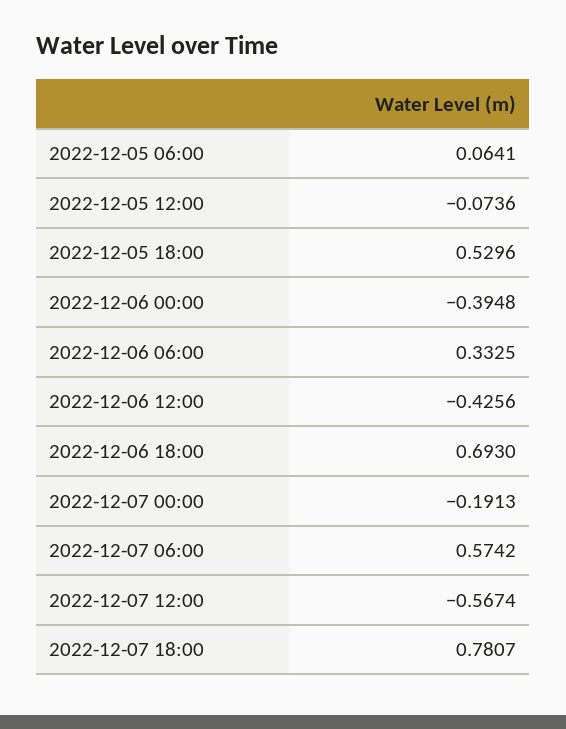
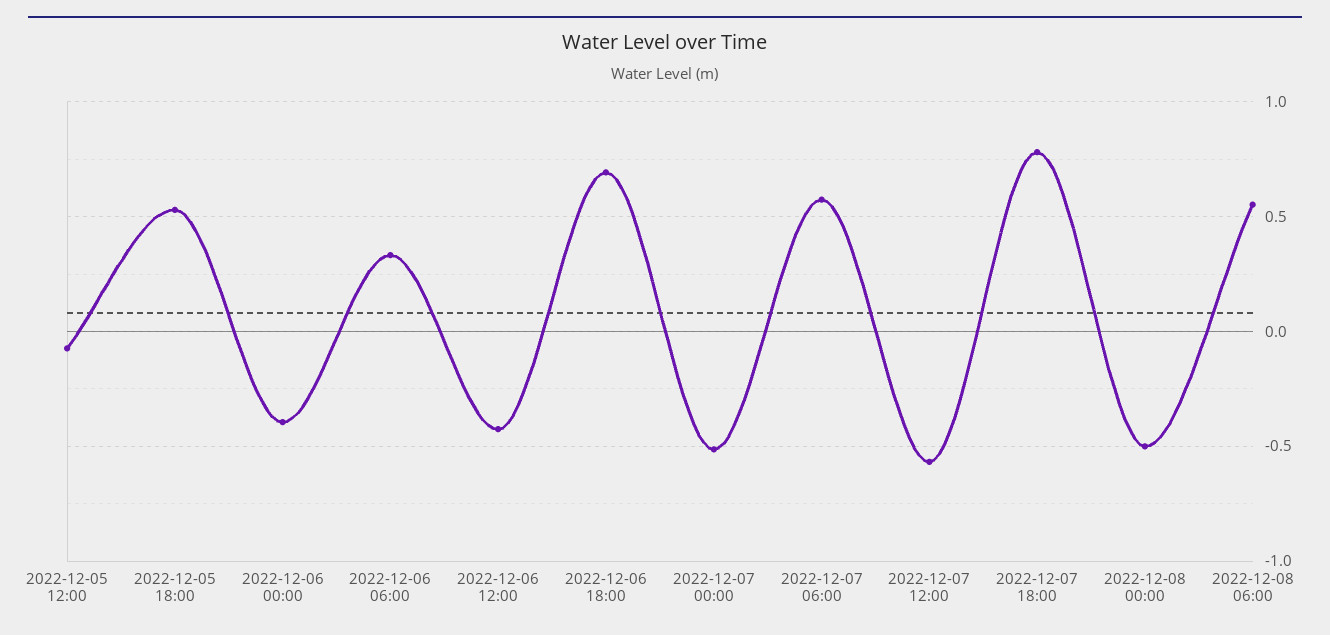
2022-12-05 06:00: 0.0641 -> none
2022-12-07 00:00: -0.1913 -> -0.5
2022-12-08 00:00: none -> -0.5
2022-12-08 06:00: none -> 0.55

